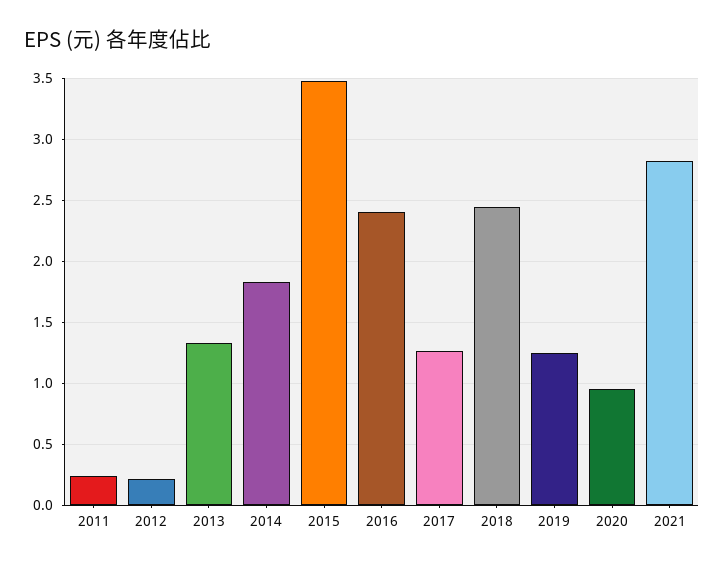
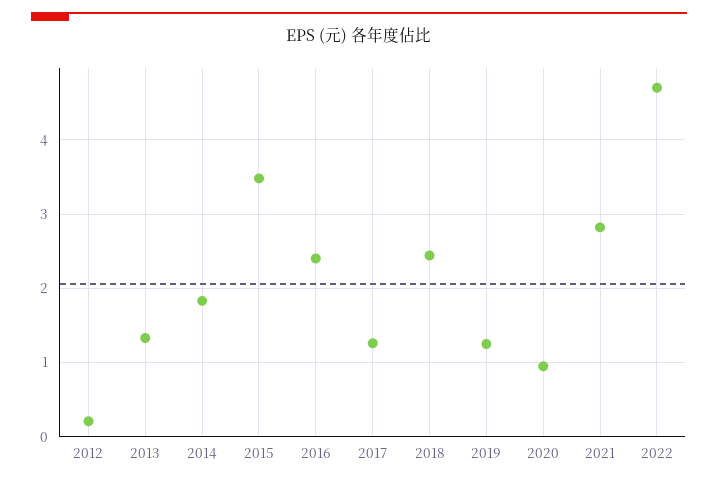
2011: 0.25 -> none
2022: none -> 4.7

